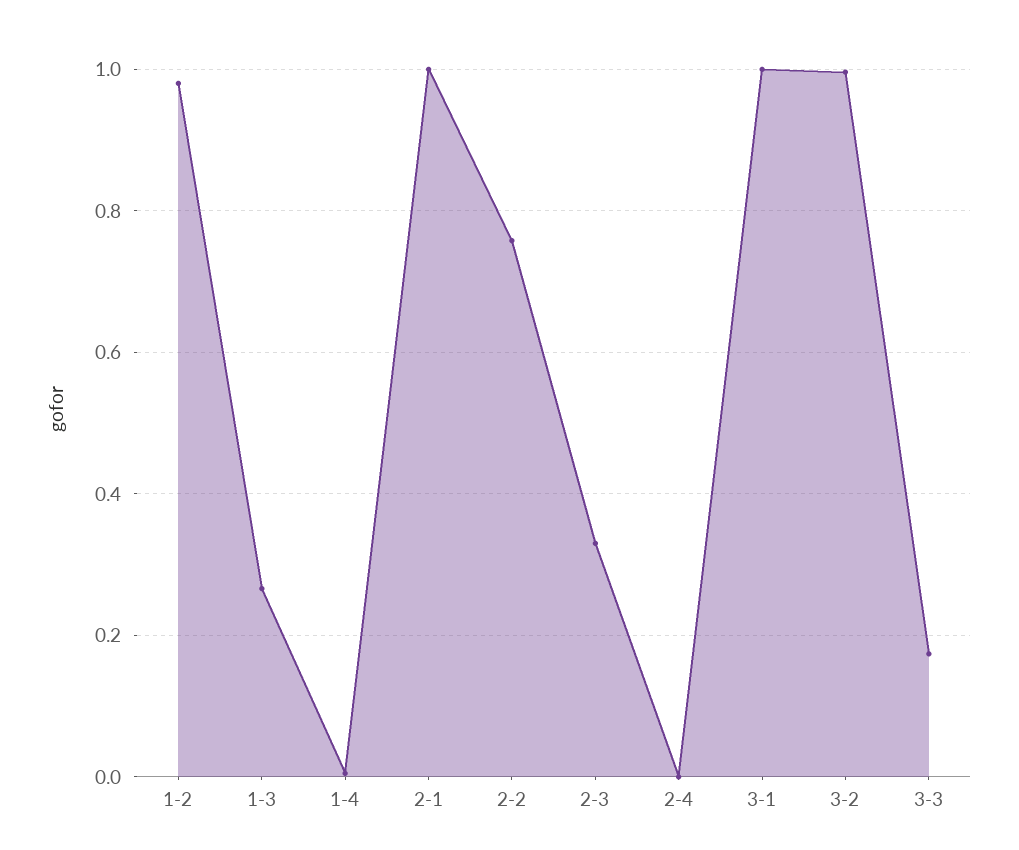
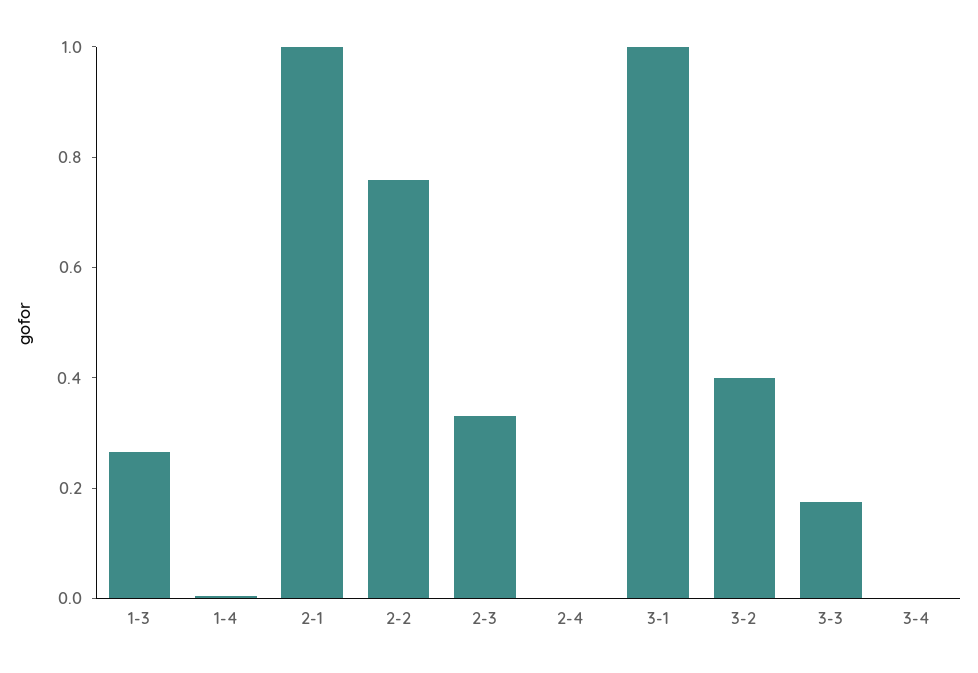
1-2: 0.98 -> none
3-2: 1 -> 0.4
3-4: none -> 0

